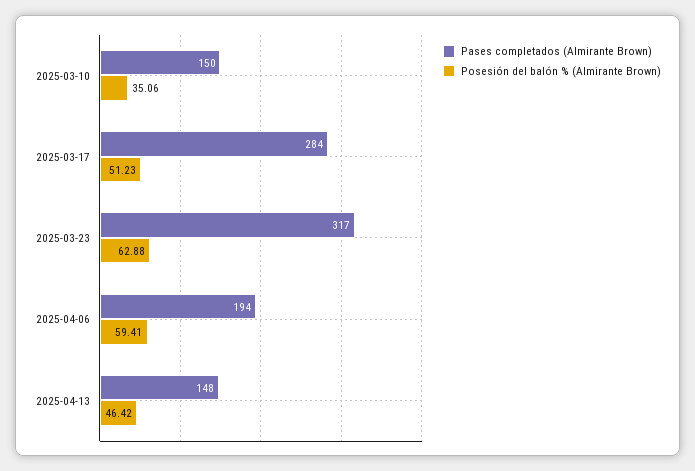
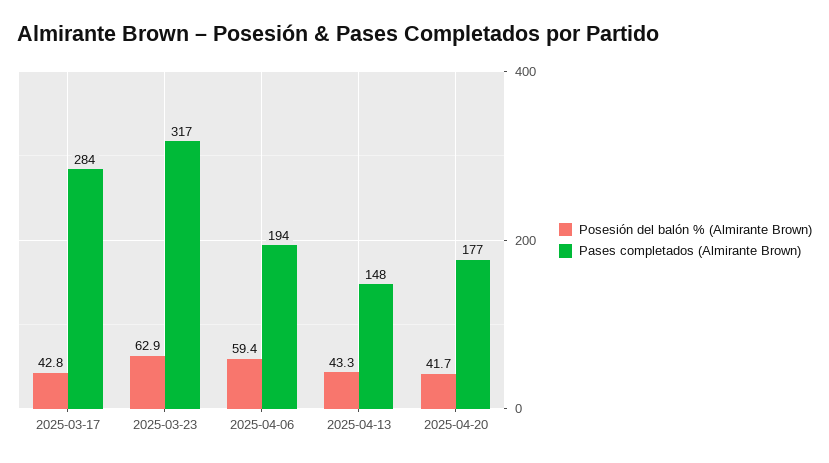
Pases completados (Almirante Brown), 2025-03-10: 150 -> none
Posesión del balón % (Almirante Brown), 2025-03-10: 35.06 -> none
Posesión del balón % (Almirante Brown), 2025-03-17: 51.23 -> 42.8
Posesión del balón % (Almirante Brown), 2025-04-13: 46.42 -> 43.3
Posesión del balón % (Almirante Brown), 2025-04-20: none -> 41.7
Pases completados (Almirante Brown), 2025-04-20: none -> 177

